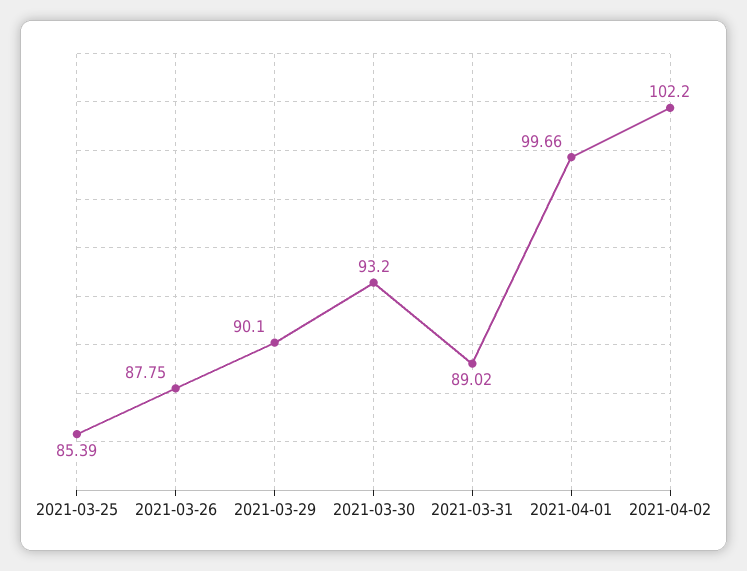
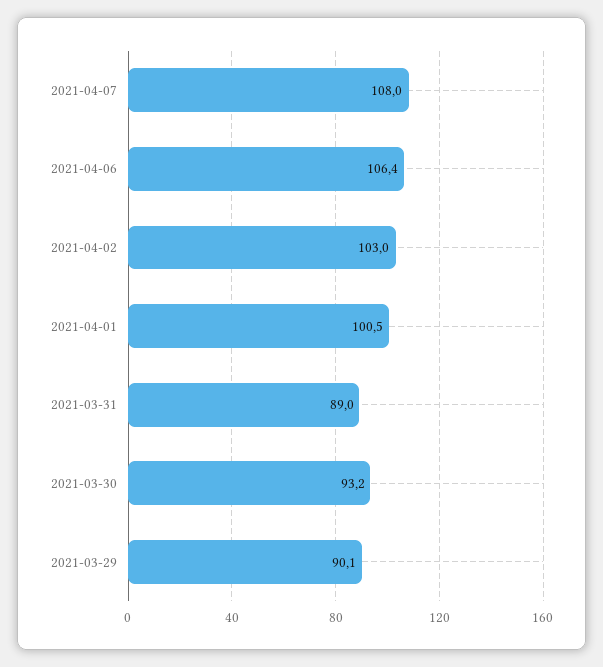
2021-03-25: 85.39 -> none
2021-03-26: 87.75 -> none
2021-04-01: 99.66 -> 100.5
2021-04-02: 102.2 -> 103
2021-04-07: none -> 108
2021-04-06: none -> 106.4

